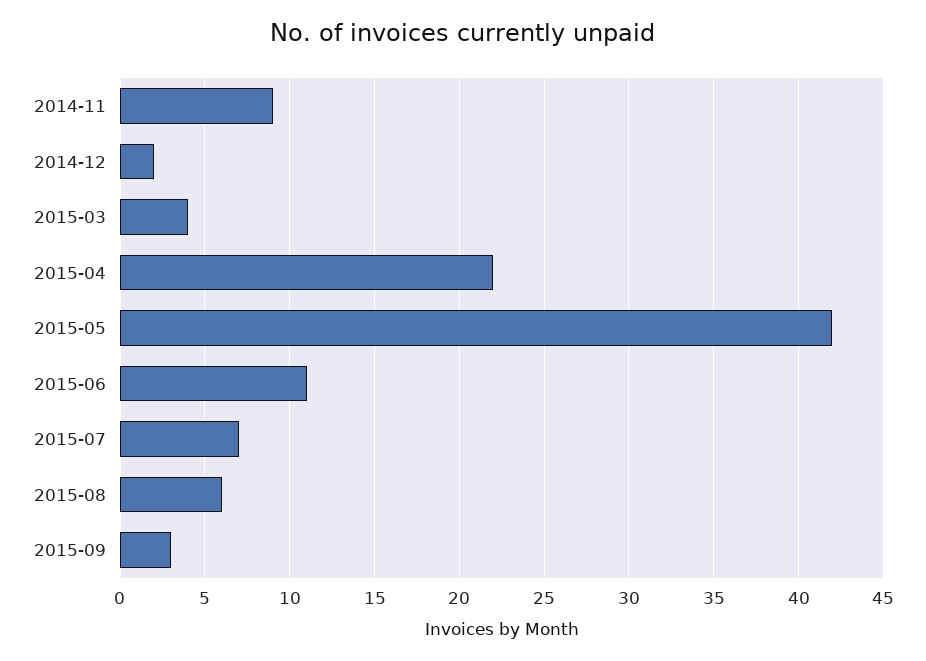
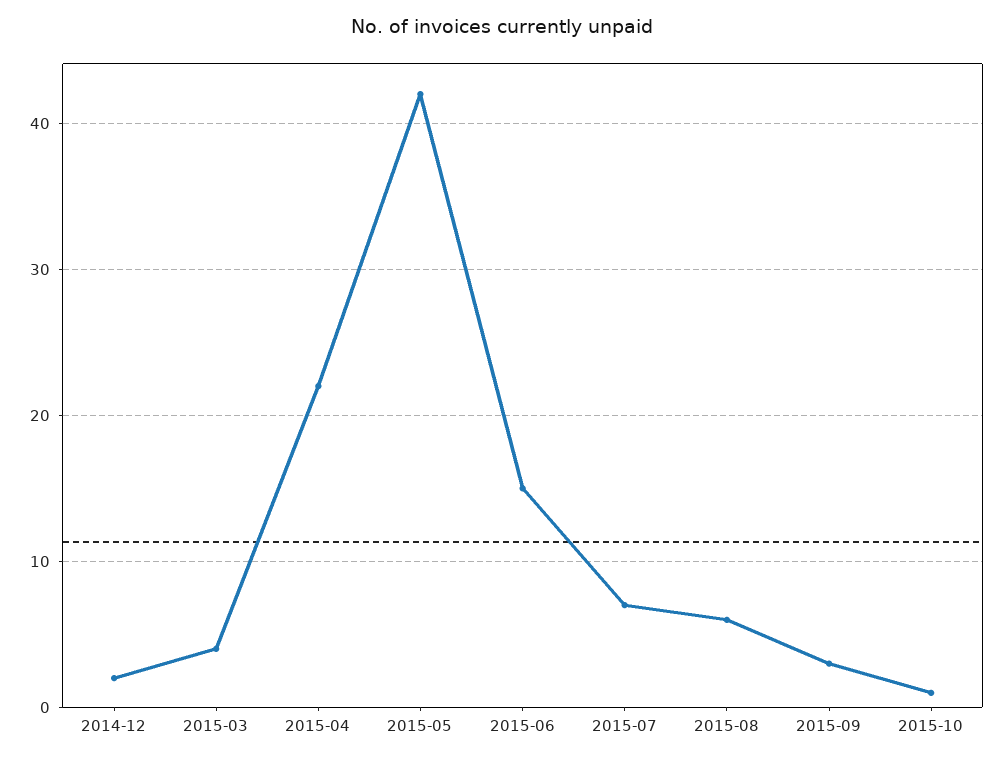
2014-11: 9 -> none
2015-06: 11 -> 15
2015-10: none -> 1

